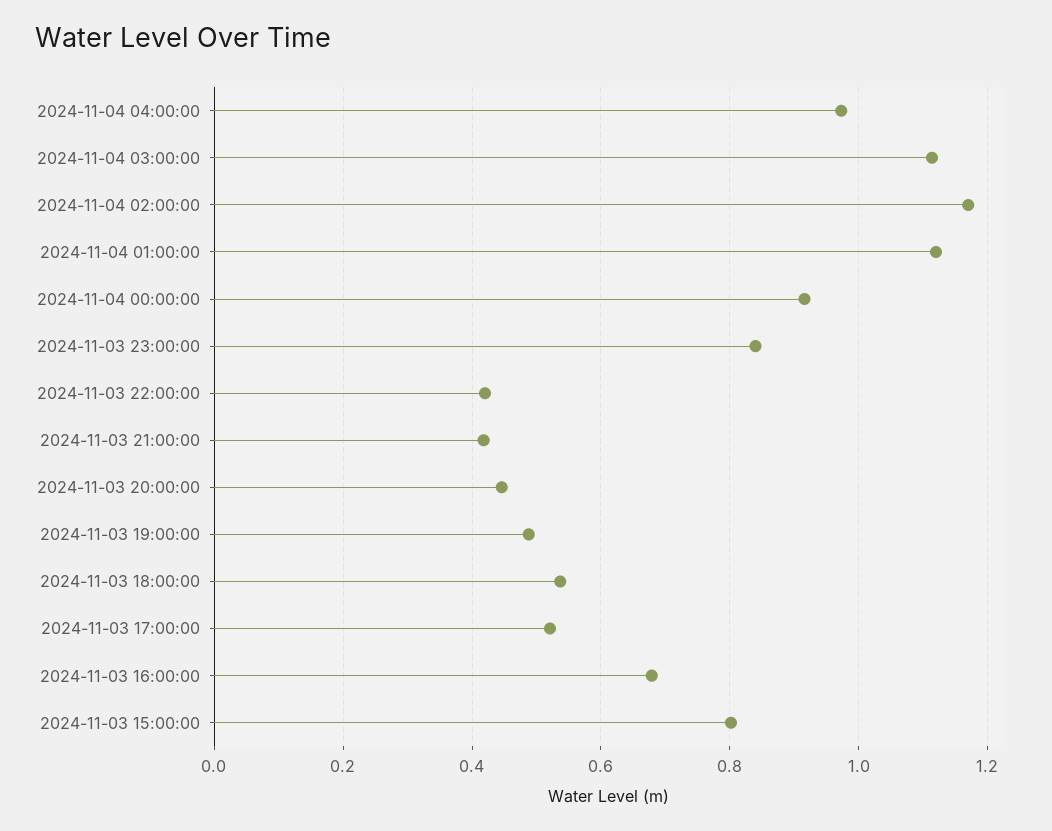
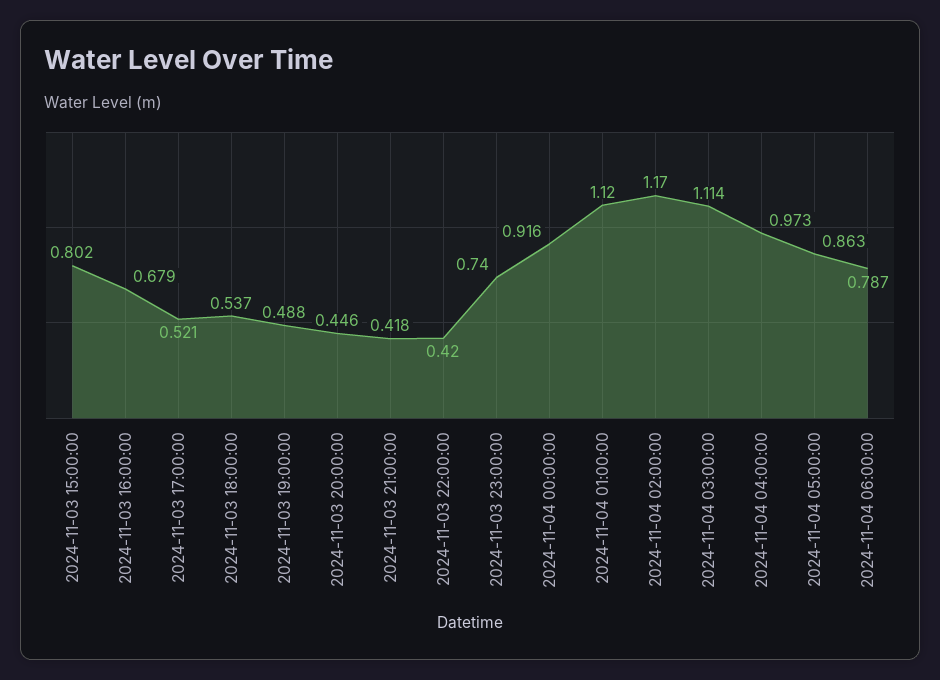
2024-11-03 23:00:00: 0.84 -> 0.74
2024-11-04 05:00:00: none -> 0.863
2024-11-04 06:00:00: none -> 0.787

